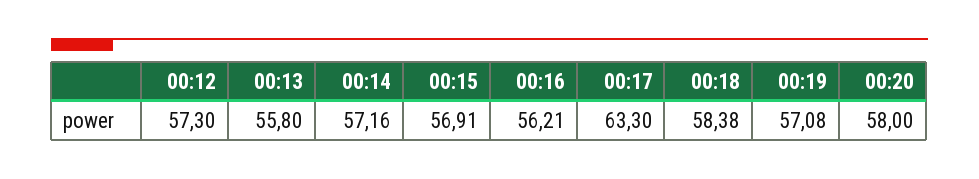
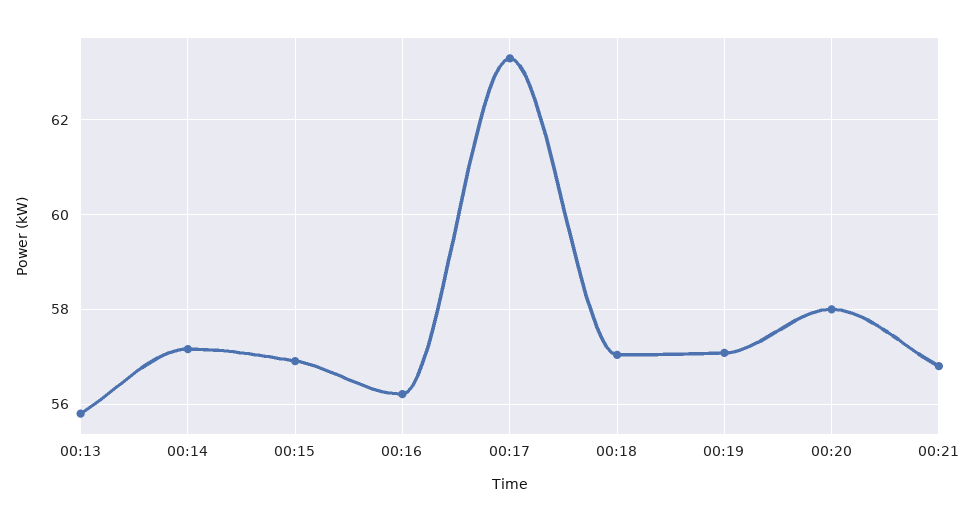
00:12: 57.3 -> none
00:18: 58.38 -> 57
00:21: none -> 56.8

